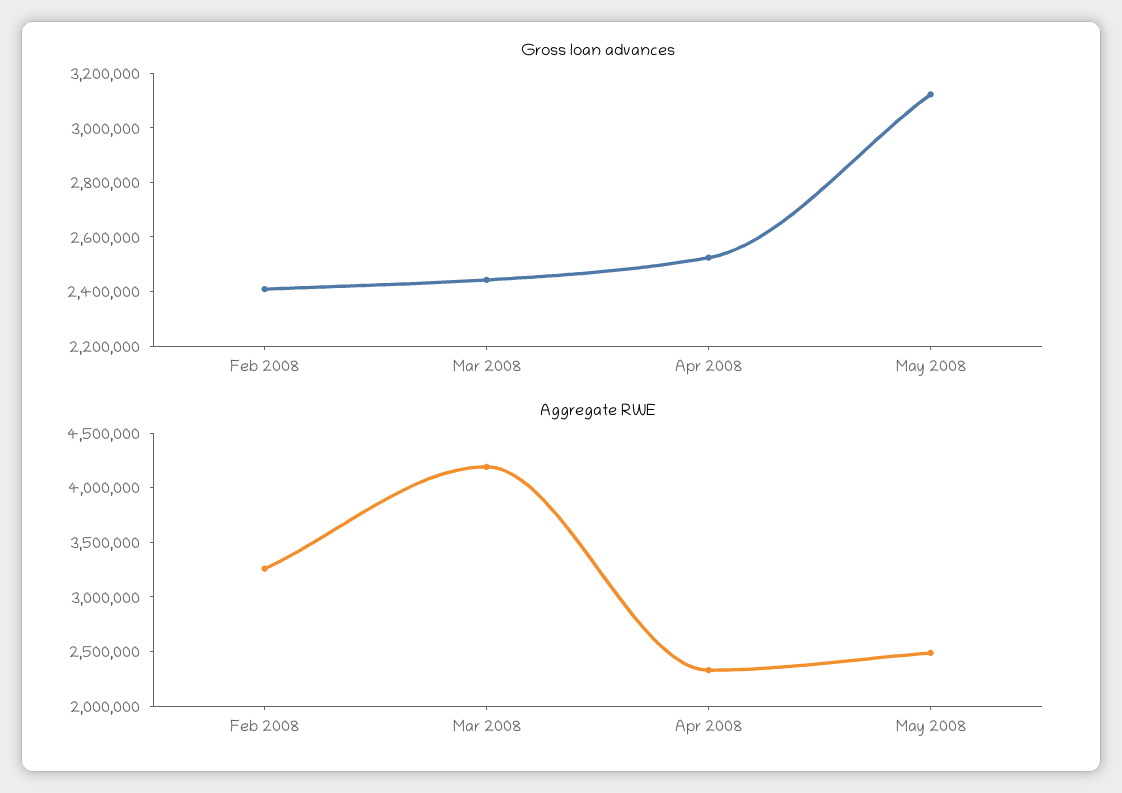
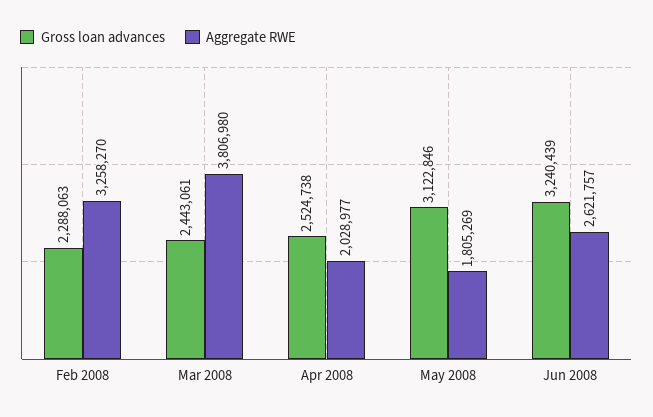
Gross loan advances, Feb 2008: 2400000 -> 2288063
Aggregate RWE, Mar 2008: 4200000 -> 3806980
Aggregate RWE, Apr 2008: 2300000 -> 2028977
Aggregate RWE, May 2008: 2500000 -> 1805269
Gross loan advances, Jun 2008: none -> 3240439
Aggregate RWE, Jun 2008: none -> 2621757

